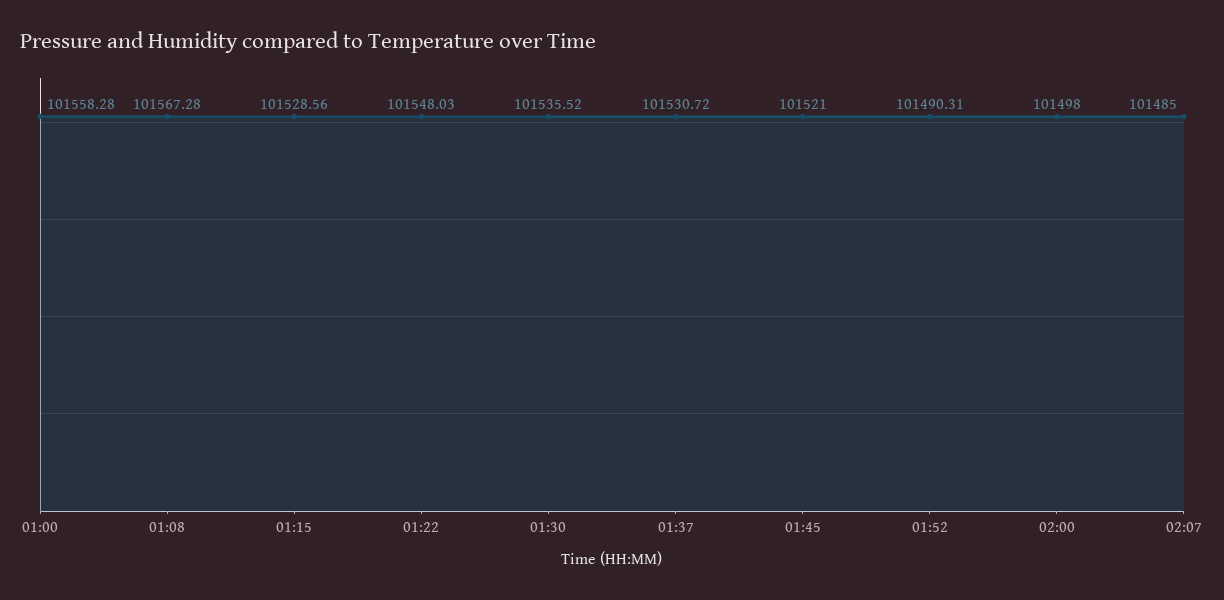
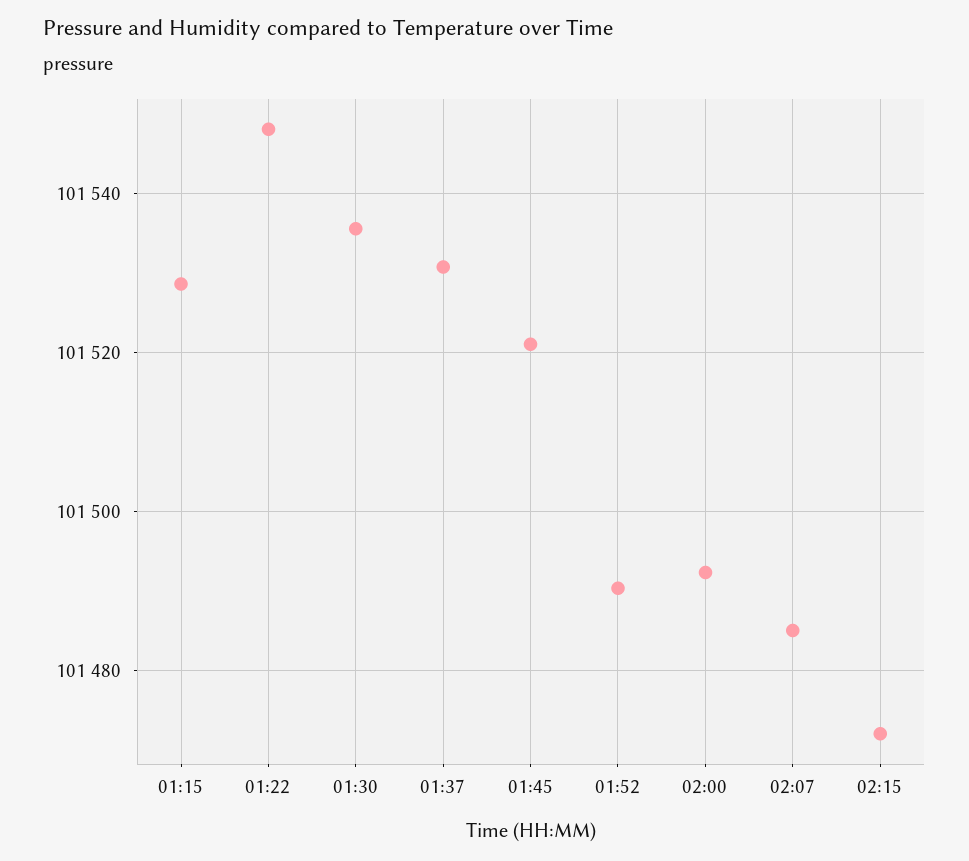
01:00: 101558.28 -> none
01:08: 101567.28 -> none
02:00: 101498 -> 101492
02:15: none -> 101472

